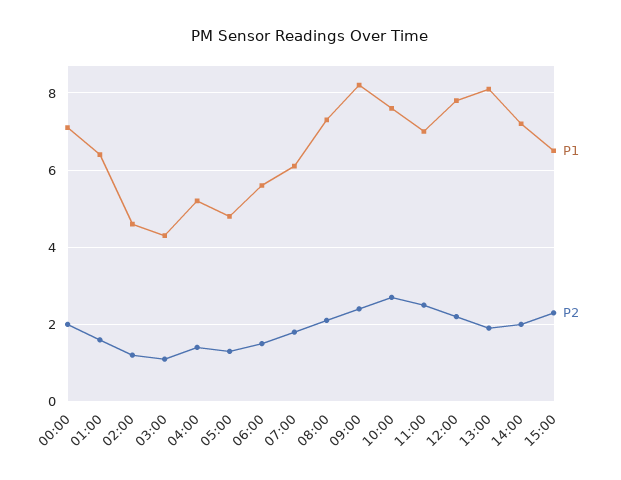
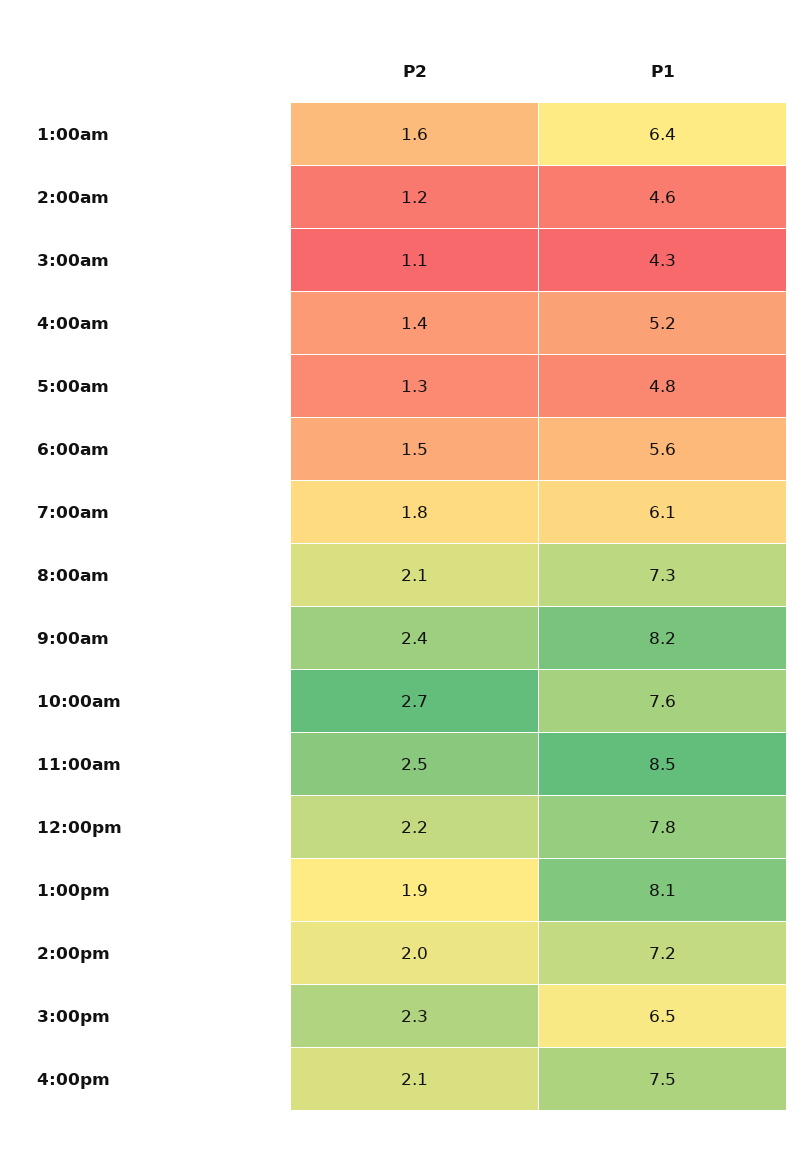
P1, 00:00: 7 -> none
P2, 00:00: 2 -> none
P1, 11:00: 7 -> 8.5
P2, 4:00pm: none -> 2.1
P1, 4:00pm: none -> 7.5

